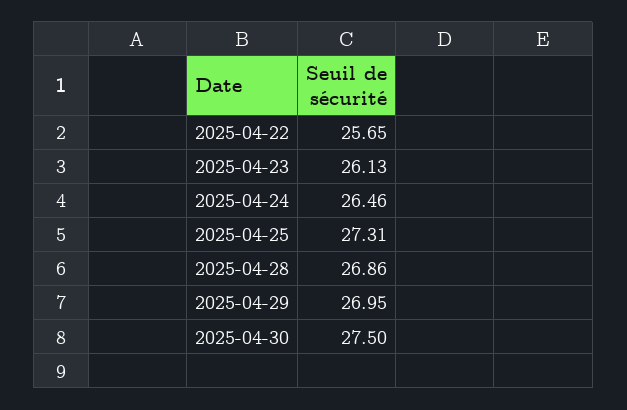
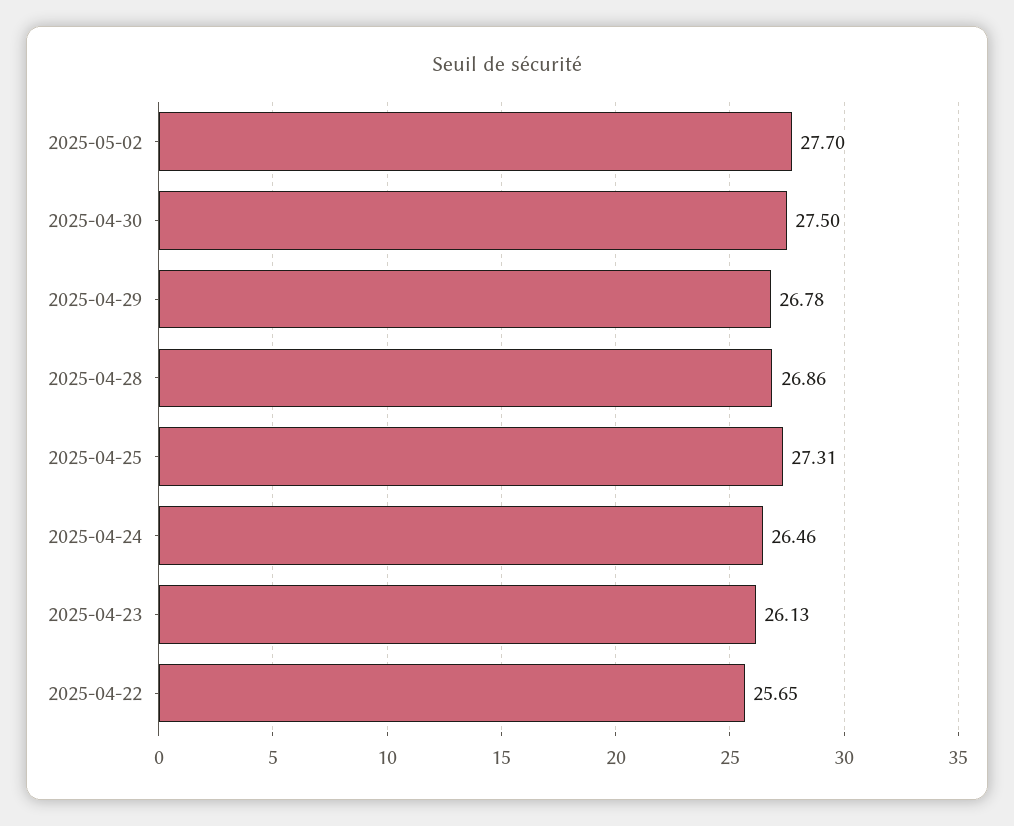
2025-04-29: 26.95 -> 26.78
2025-05-02: none -> 27.7

